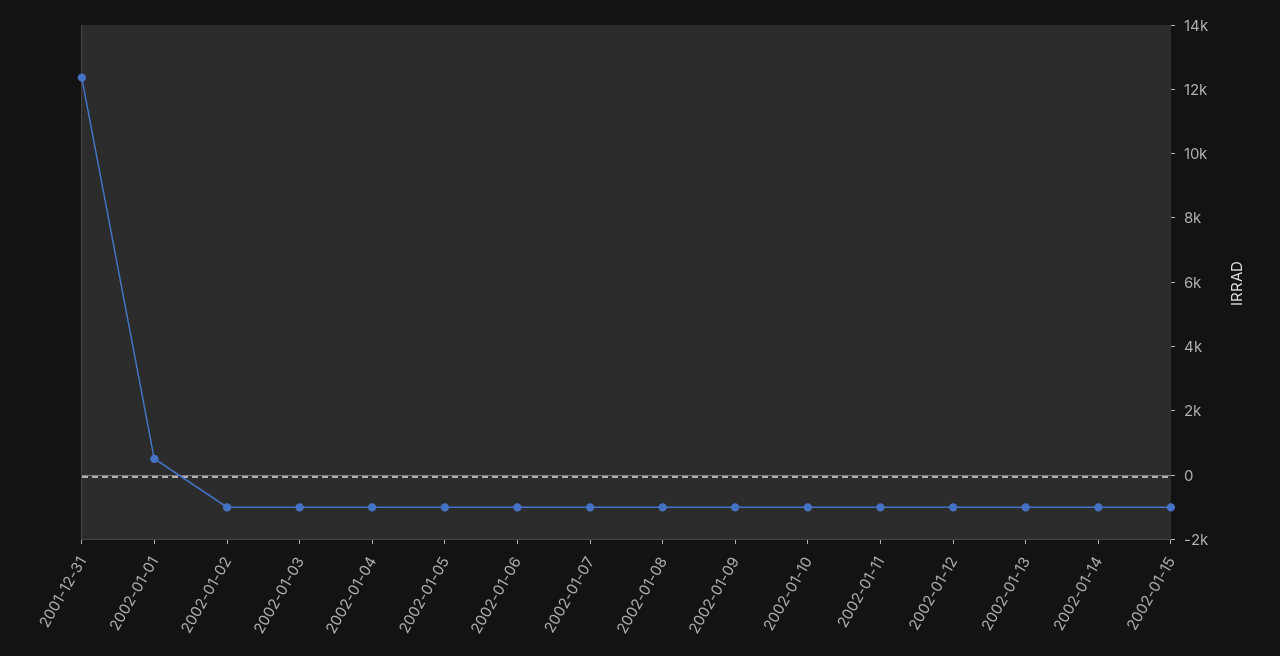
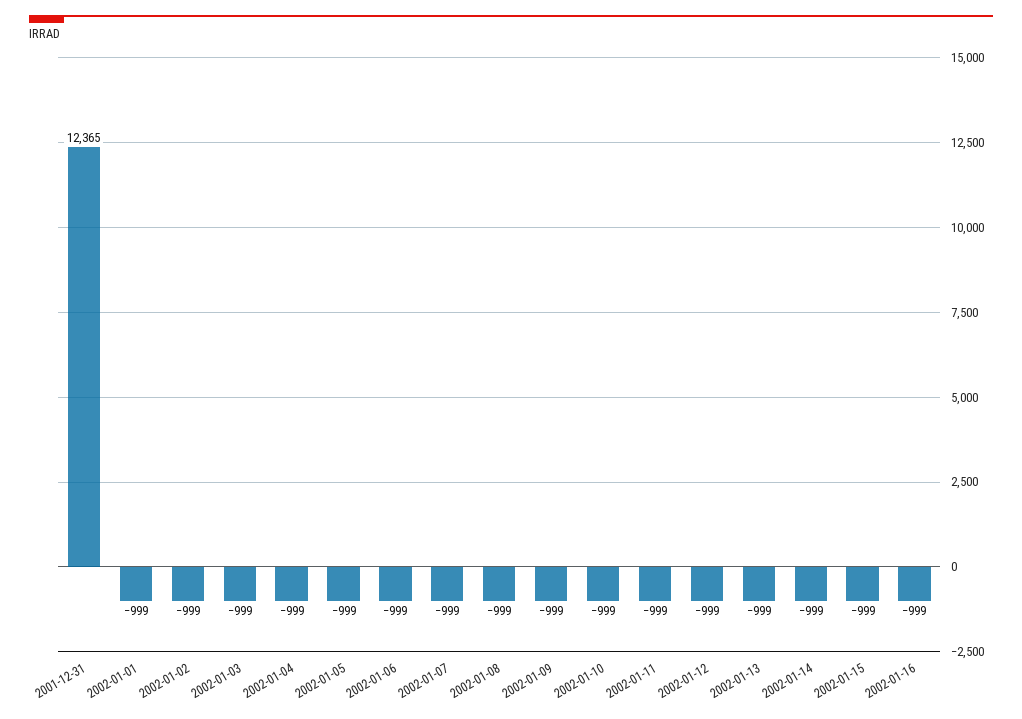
2002-01-01: 500 -> -999
2002-01-16: none -> -999

